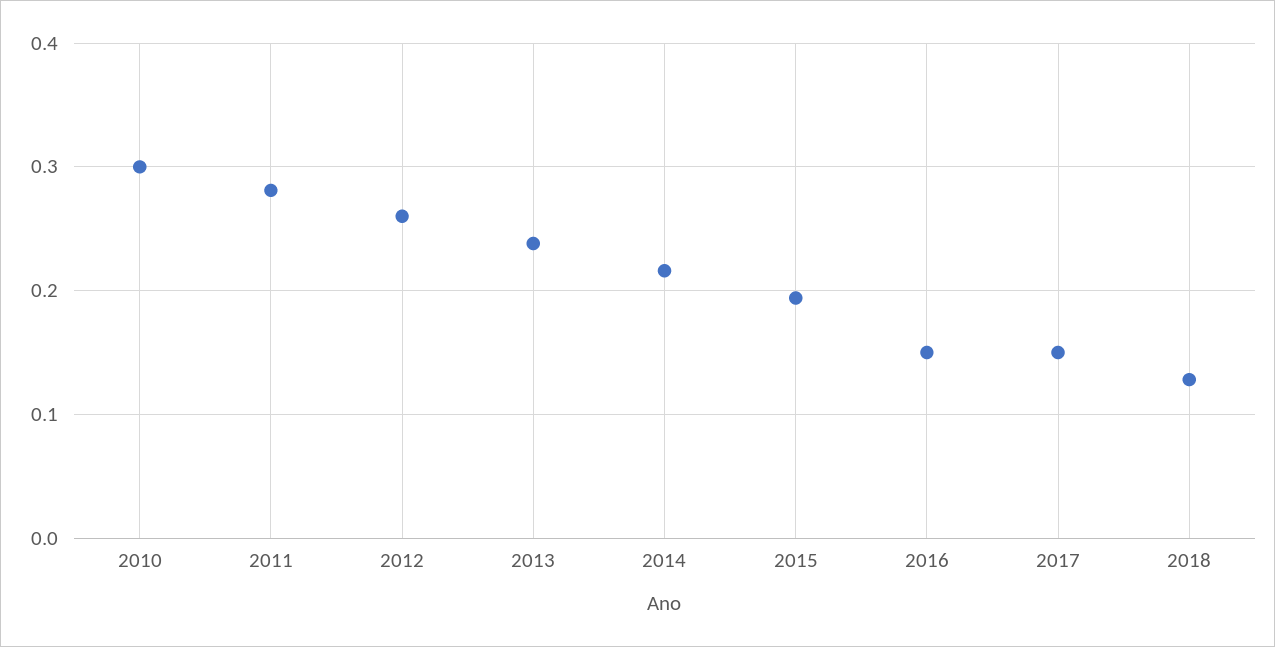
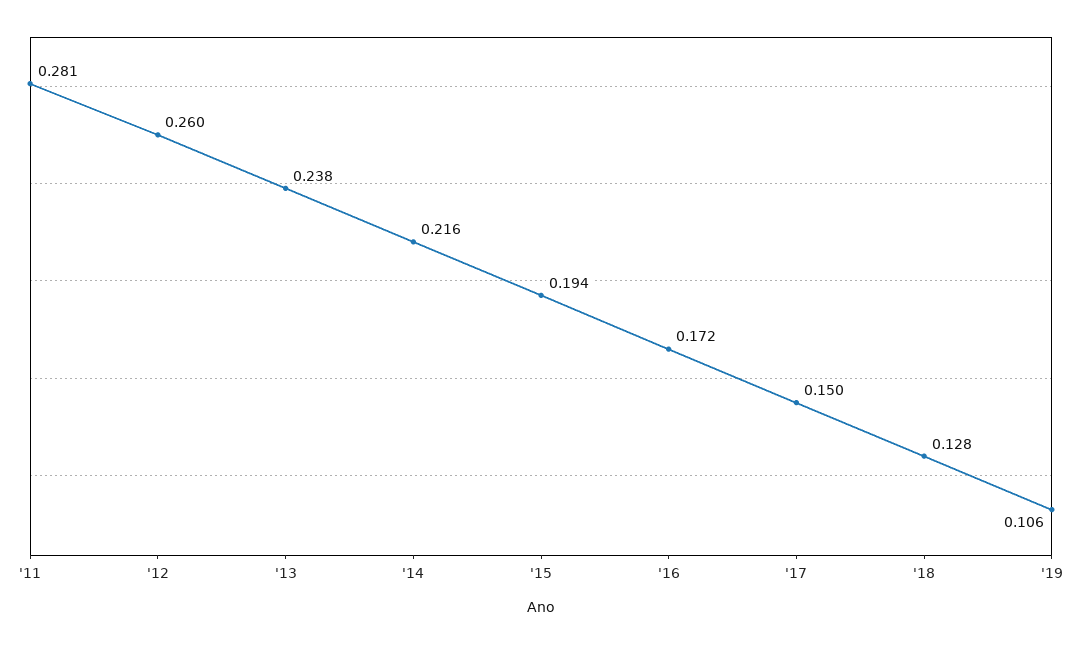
2010: 0.3 -> none
2016: 0.15 -> 0.172
'19: none -> 0.106

